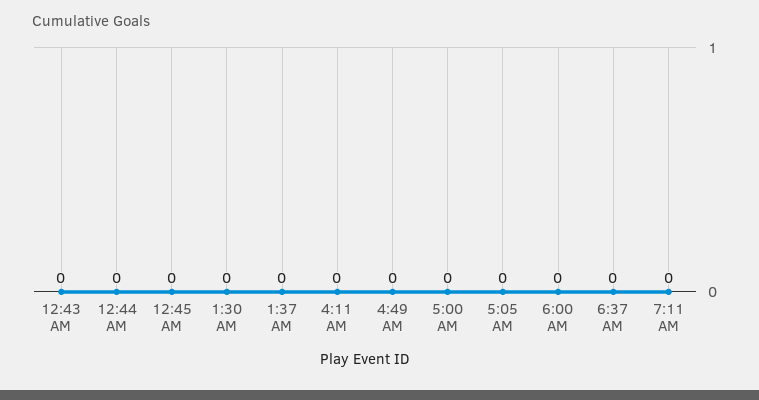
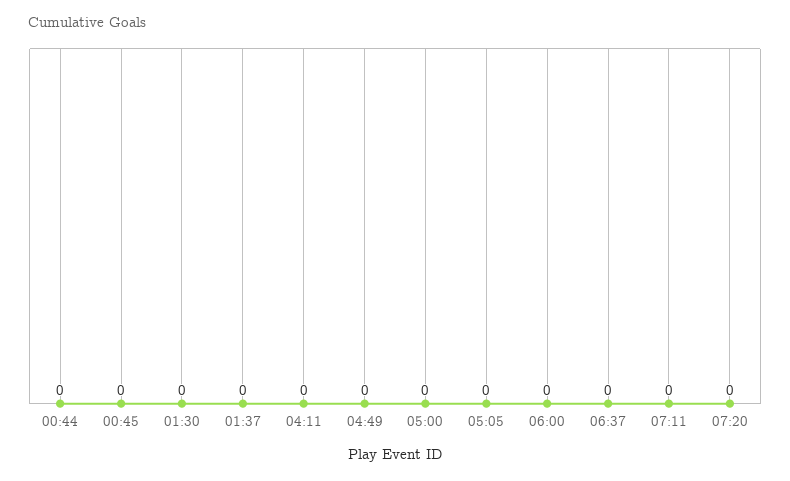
12:43 AM: 0 -> none
07:20: none -> 0

